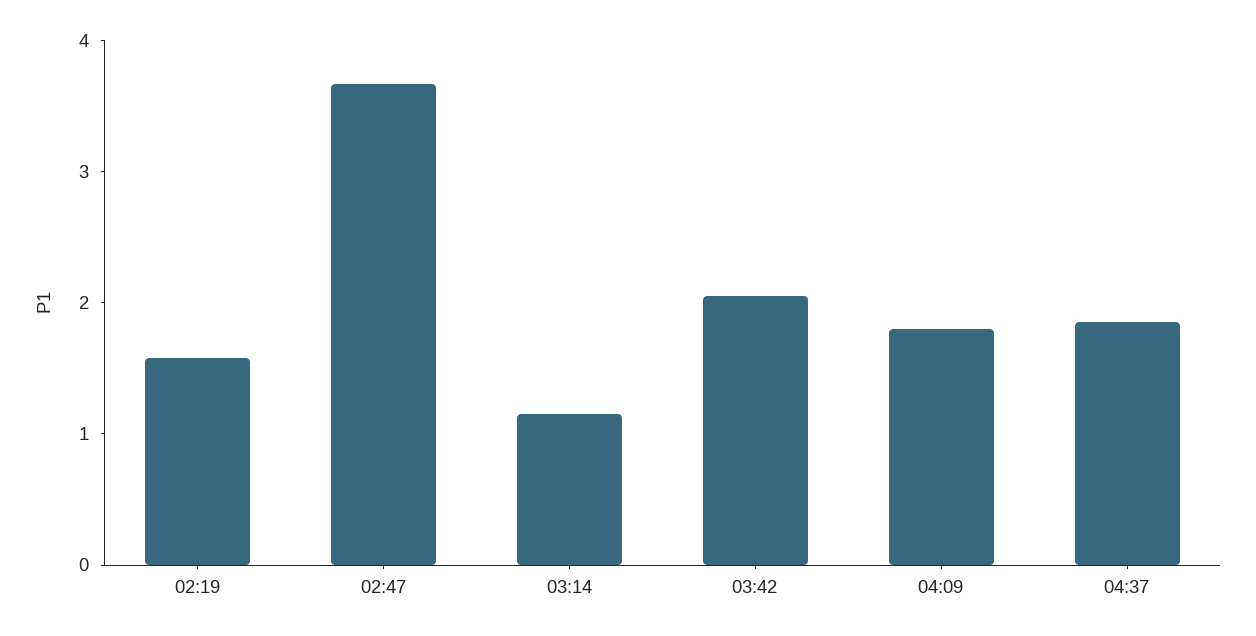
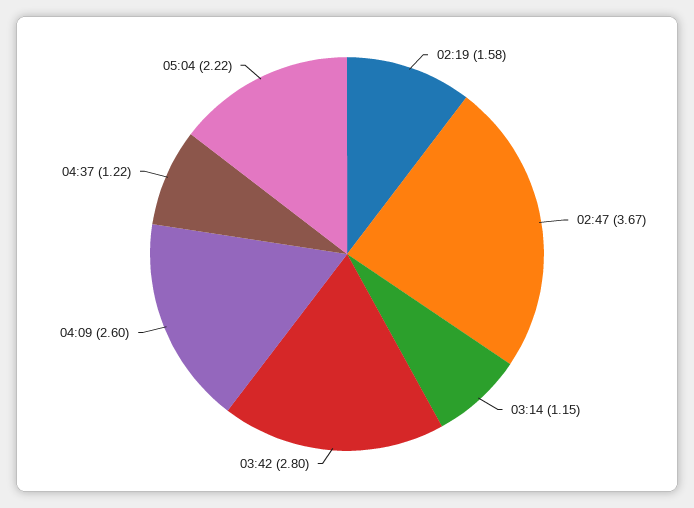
03:42: 2 -> 2.8
04:09: 1.8 -> 2.6
04:37: 1.8 -> 1.22
05:04: none -> 2.22

